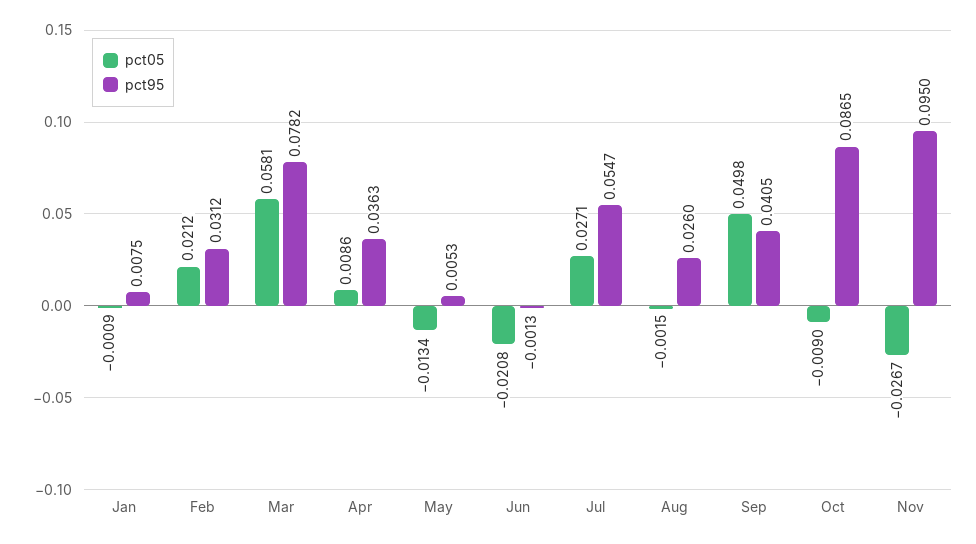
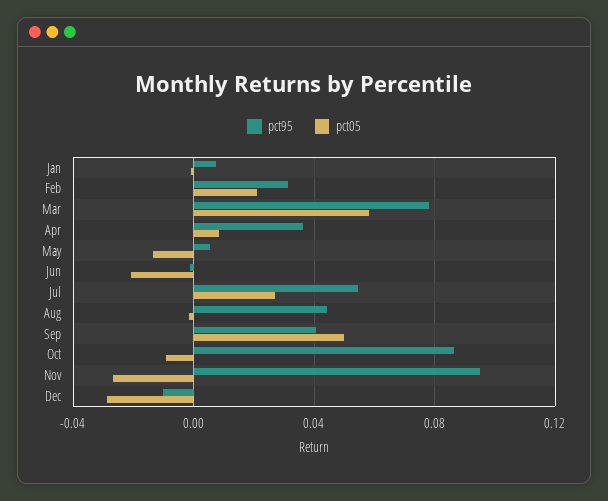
pct95, Aug: 0.026 -> 0.045
pct95, Dec: none -> -0.01
pct05, Dec: none -> -0.03

